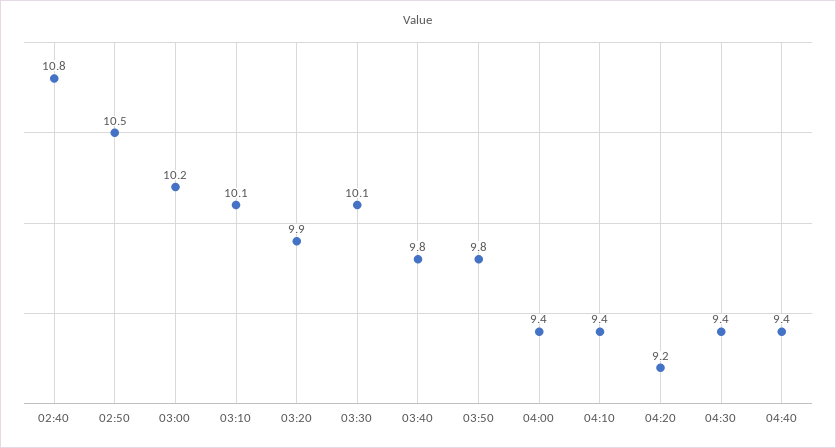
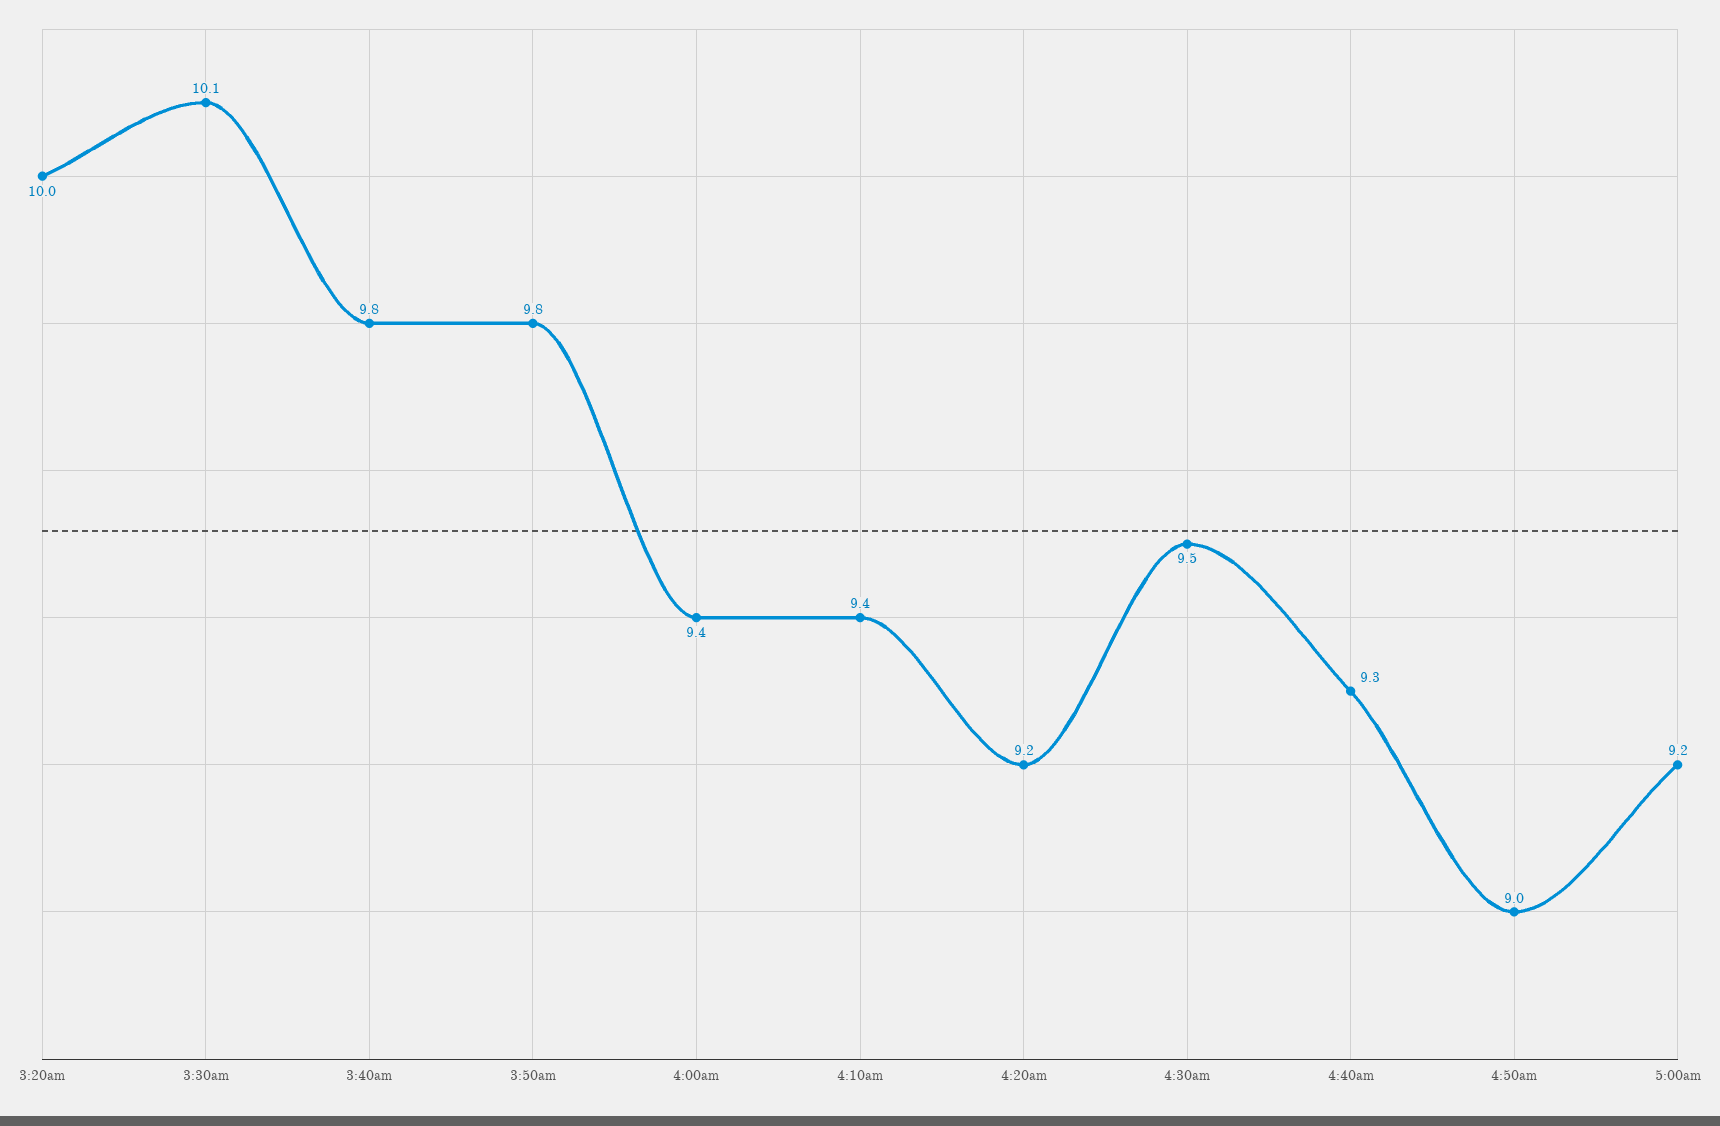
02:40: 10.8 -> none
02:50: 10.5 -> none
03:00: 10.2 -> none
03:10: 10.1 -> none
03:20: 9.9 -> 10
04:30: 9.4 -> 9.5
04:40: 9.4 -> 9.3
4:50am: none -> 9
5:00am: none -> 9.2

